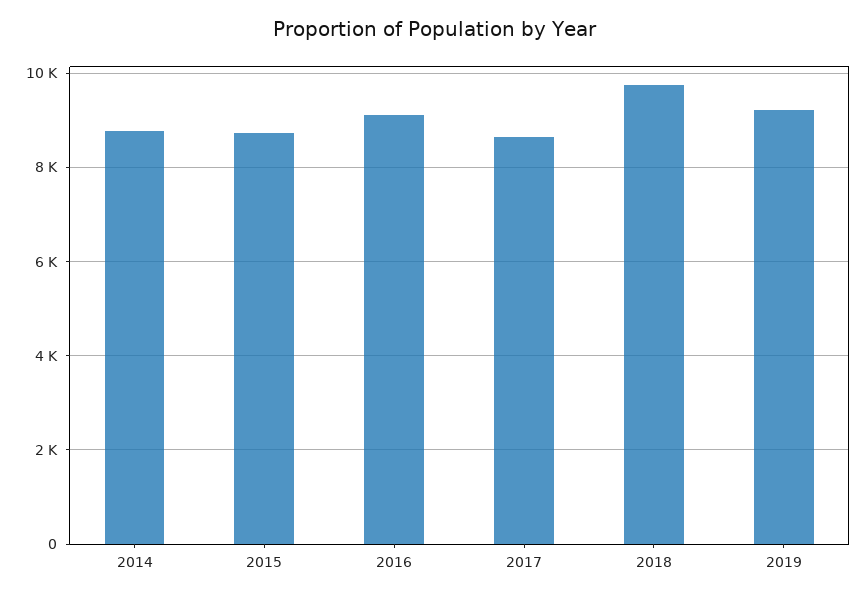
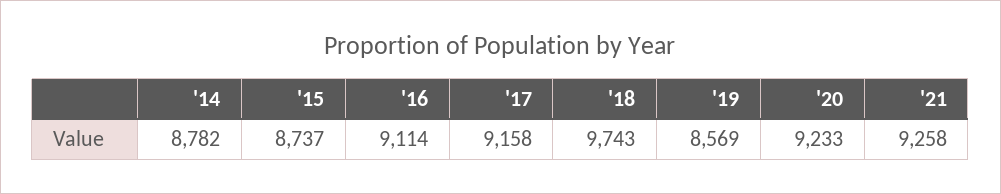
2017: 8600 -> 9158
2019: 9200 -> 8569
'20: none -> 9233
'21: none -> 9258

